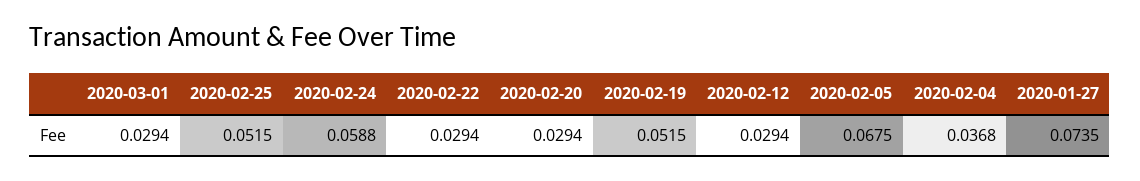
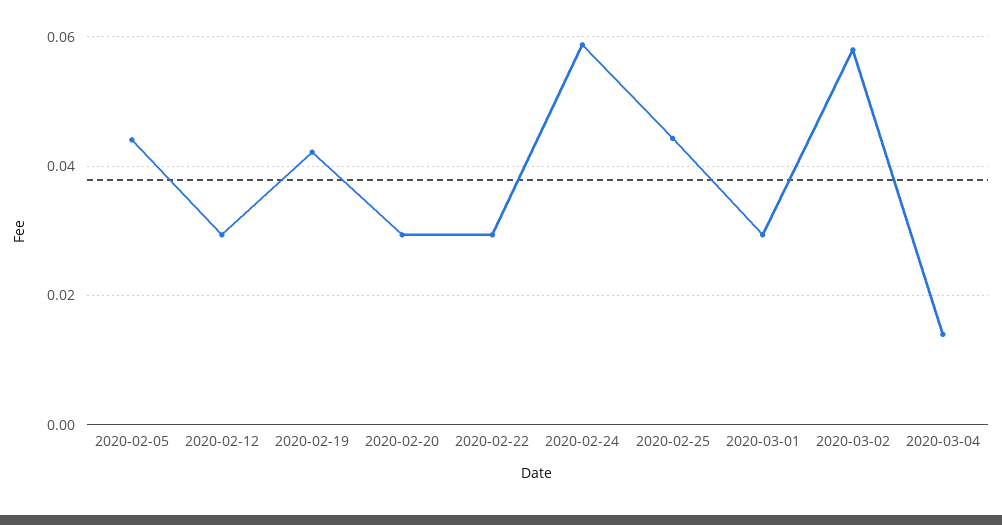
2020-02-25: 0.0515 -> 0.044
2020-02-19: 0.0515 -> 0.042
2020-02-05: 0.0675 -> 0.044
2020-02-04: 0.0368 -> none
2020-01-27: 0.0735 -> none
2020-03-02: none -> 0.058
2020-03-04: none -> 0.014

